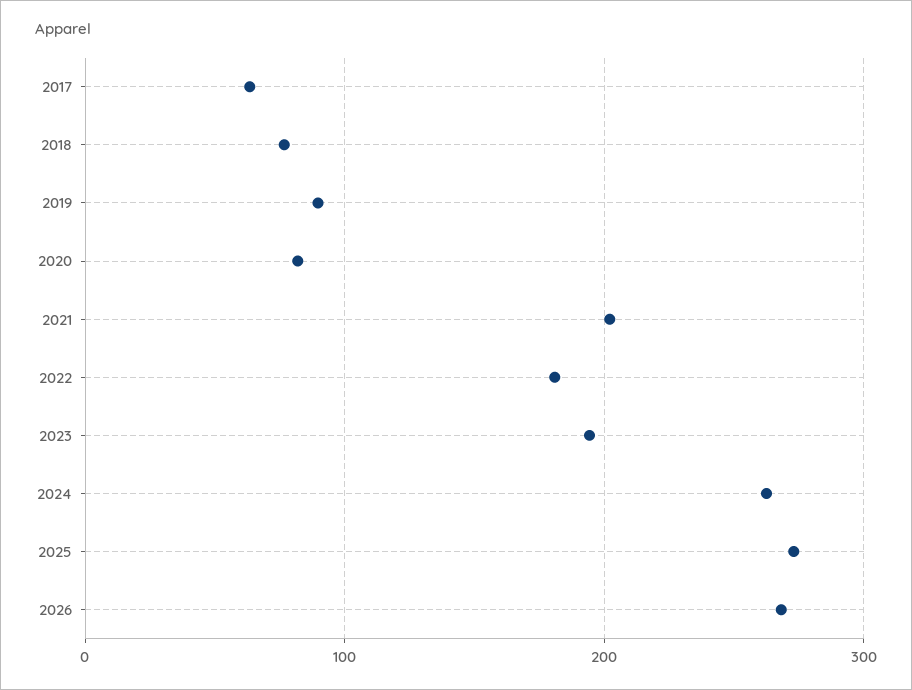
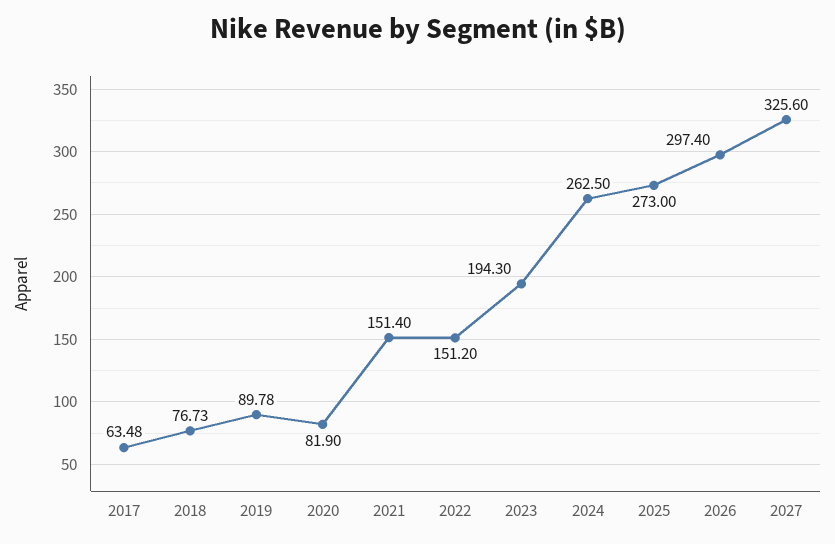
2021: 200 -> 151.4
2022: 180 -> 151.2
2026: 270 -> 297.4
2027: none -> 325.6

